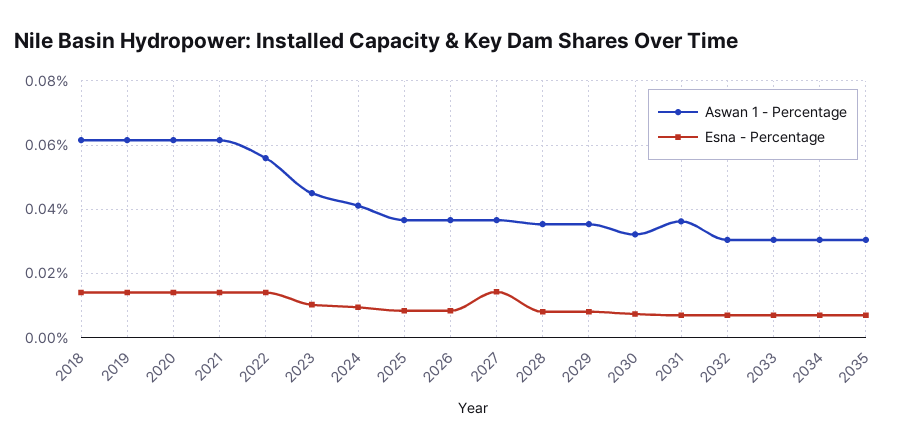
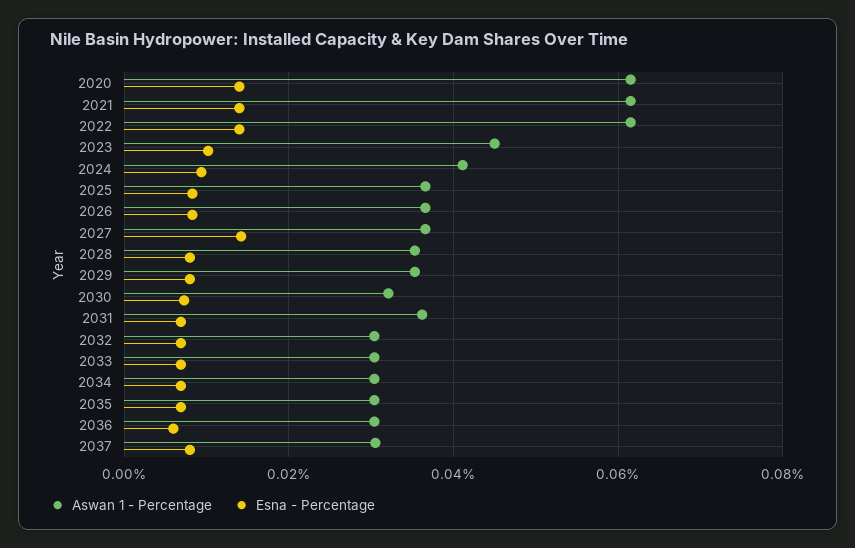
Aswan 1 - Percentage, 2018: 0.062 -> none
Esna - Percentage, 2018: 0.014 -> none
Aswan 1 - Percentage, 2019: 0.062 -> none
Esna - Percentage, 2019: 0.014 -> none
Aswan 1 - Percentage, 2022: 0.056 -> 0.062
Aswan 1 - Percentage, 2036: none -> 0.03
Esna - Percentage, 2036: none -> 0.006
Aswan 1 - Percentage, 2037: none -> 0.03
Esna - Percentage, 2037: none -> 0.008

